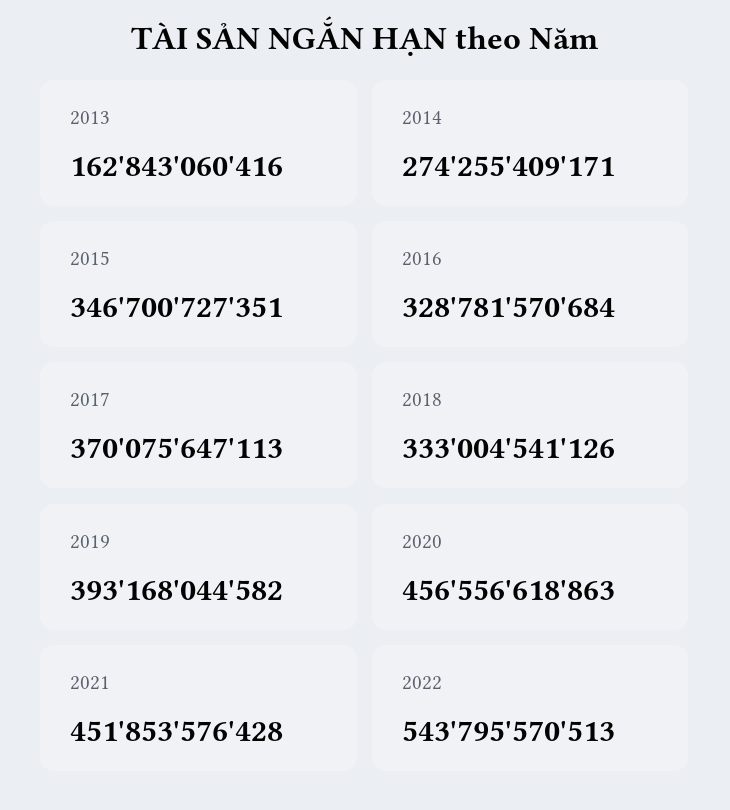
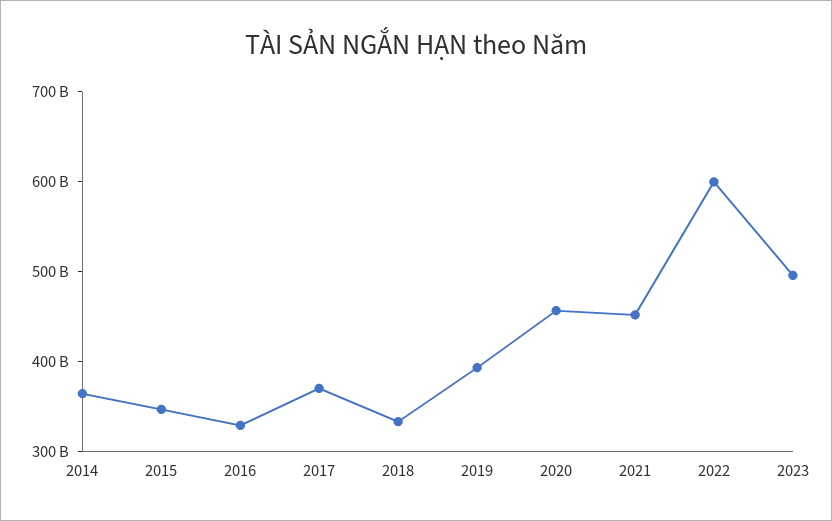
2013: 162843060416 -> none
2014: 274255409171 -> 360000000000
2022: 543795570513 -> 600000000000
2023: none -> 500000000000

